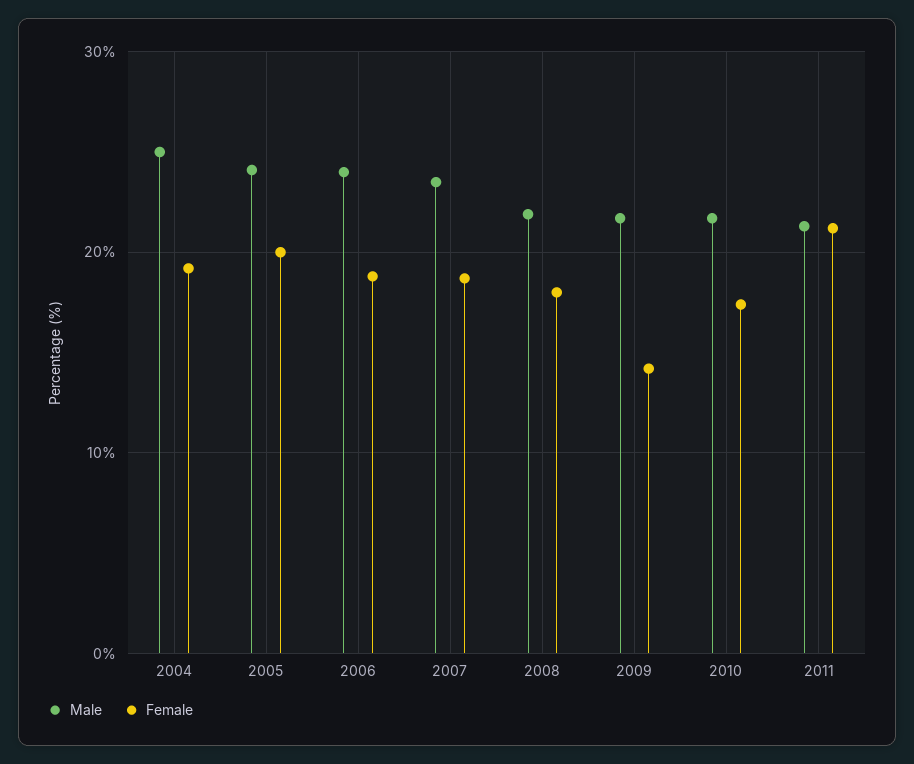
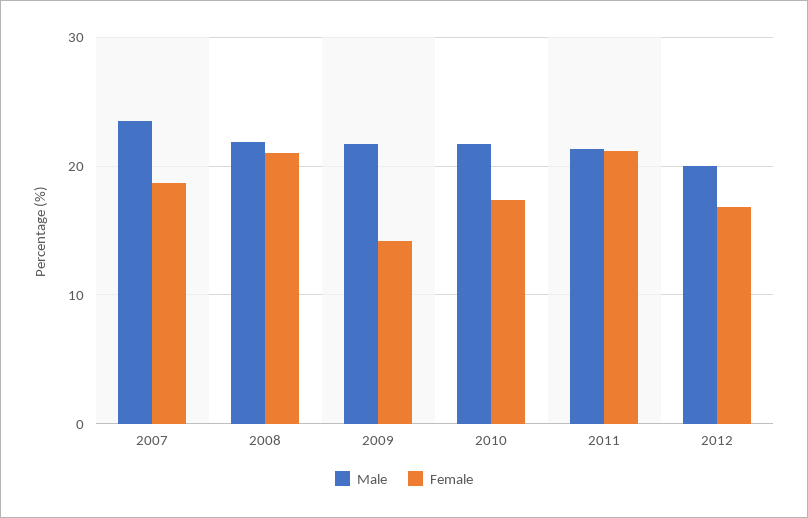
Male, 2004: 25 -> none
Female, 2004: 19 -> none
Male, 2005: 24 -> none
Female, 2005: 20 -> none
Male, 2006: 24 -> none
Female, 2006: 19 -> none
Female, 2008: 18 -> 21
Male, 2012: none -> 20
Female, 2012: none -> 17

